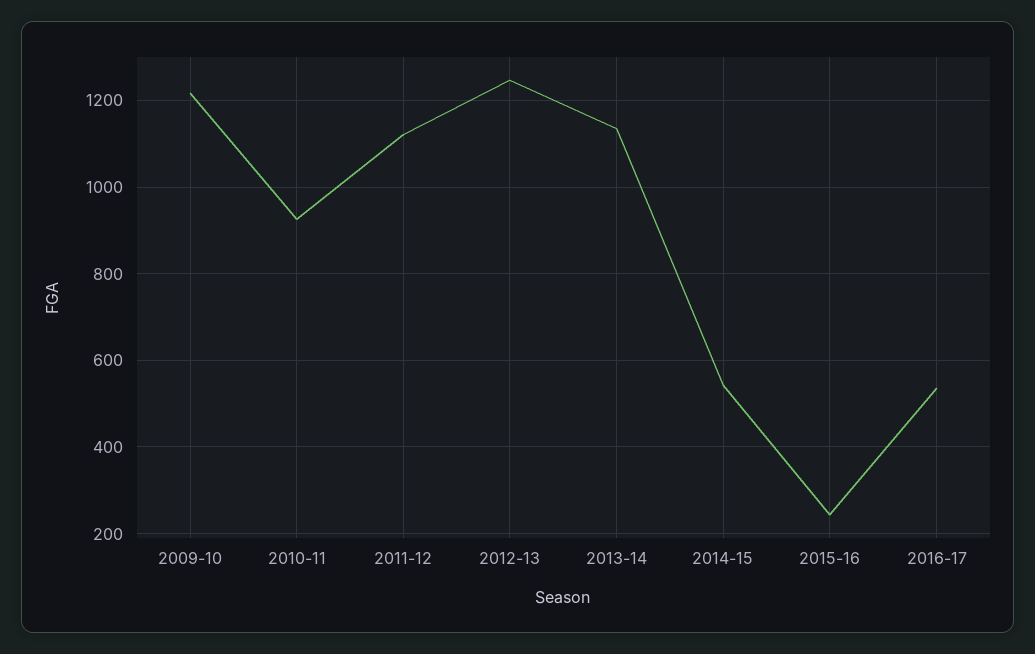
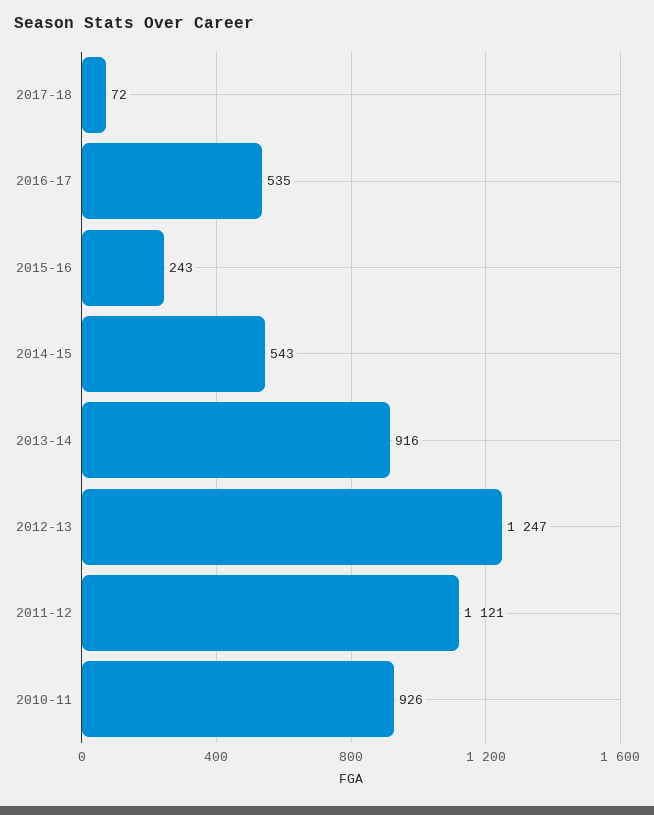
2009-10: 1220 -> none
2013-14: 1140 -> 916
2017-18: none -> 72

